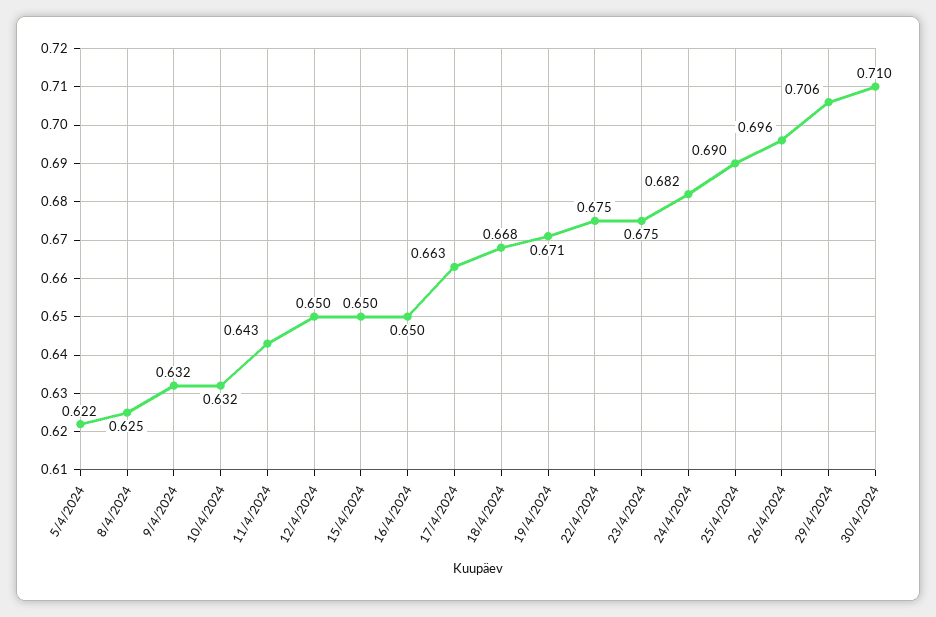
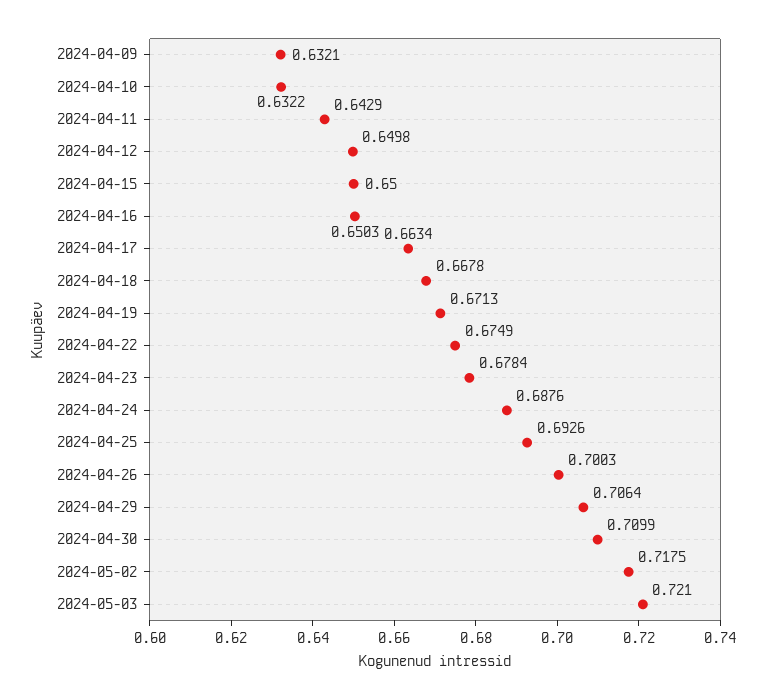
5/4/2024: 0.622 -> none
8/4/2024: 0.625 -> none
23/4/2024: 0.675 -> 0.6784
24/4/2024: 0.682 -> 0.6876
25/4/2024: 0.69 -> 0.6926
26/4/2024: 0.696 -> 0.7003
2024-05-02: none -> 0.7175
2024-05-03: none -> 0.721

